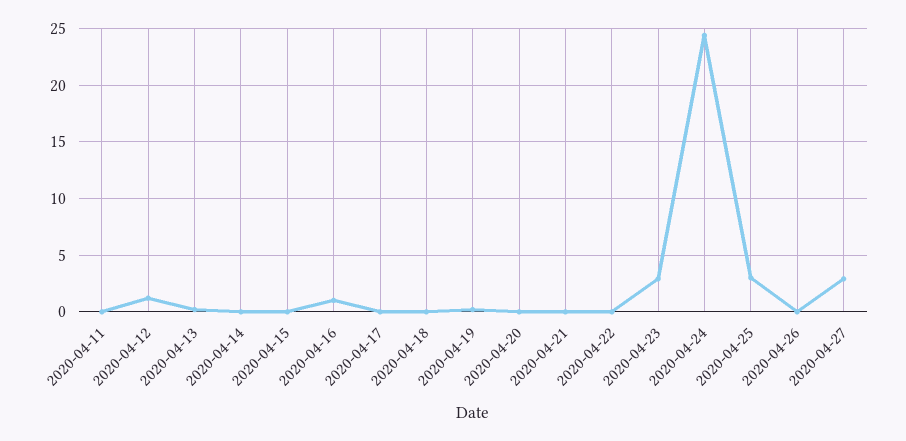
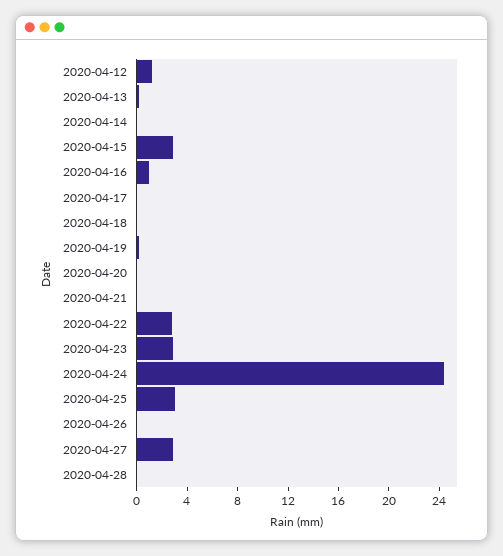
2020-04-11: 0 -> none
2020-04-15: 0 -> 3
2020-04-22: 0 -> 3
2020-04-28: none -> 0

